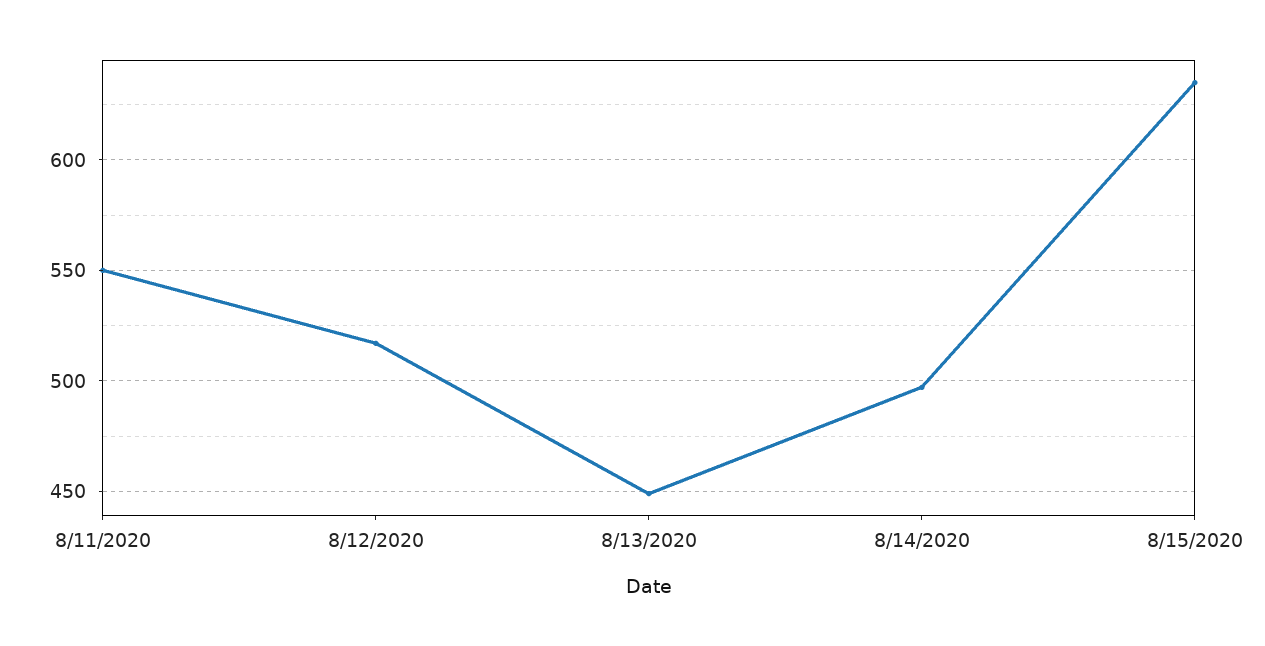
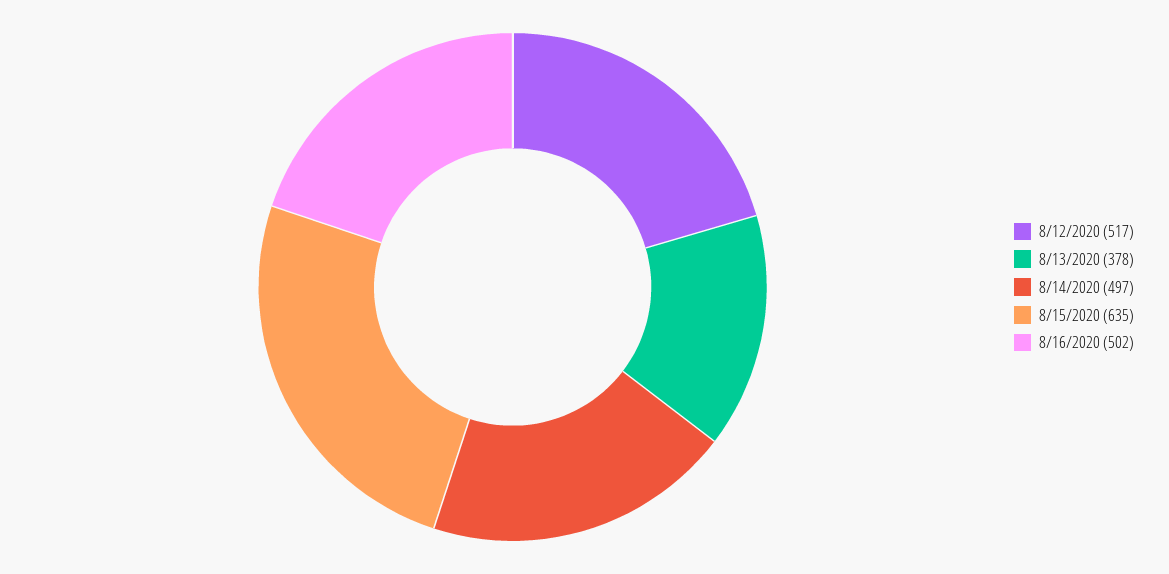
8/11/2020: 550 -> none
8/13/2020: 450 -> 378
8/16/2020: none -> 502

